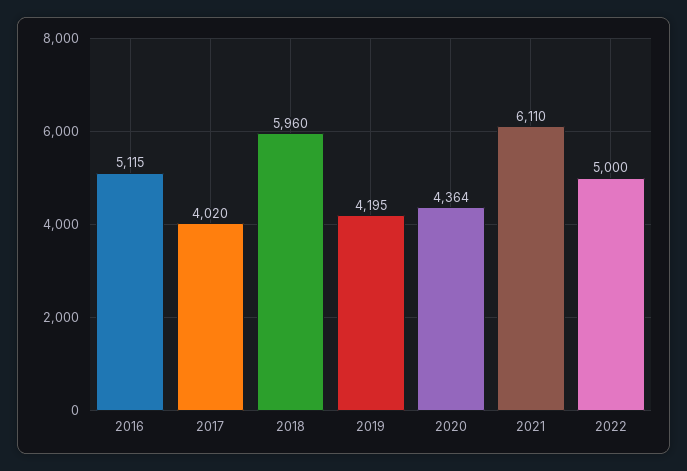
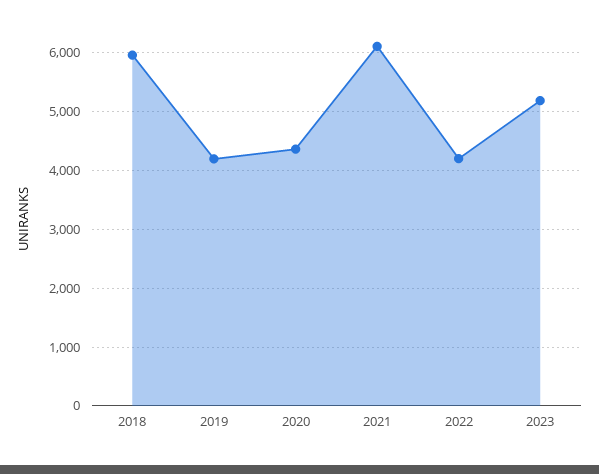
2016: 5115 -> none
2017: 4020 -> none
2022: 5000 -> 4200
2023: none -> 5200

